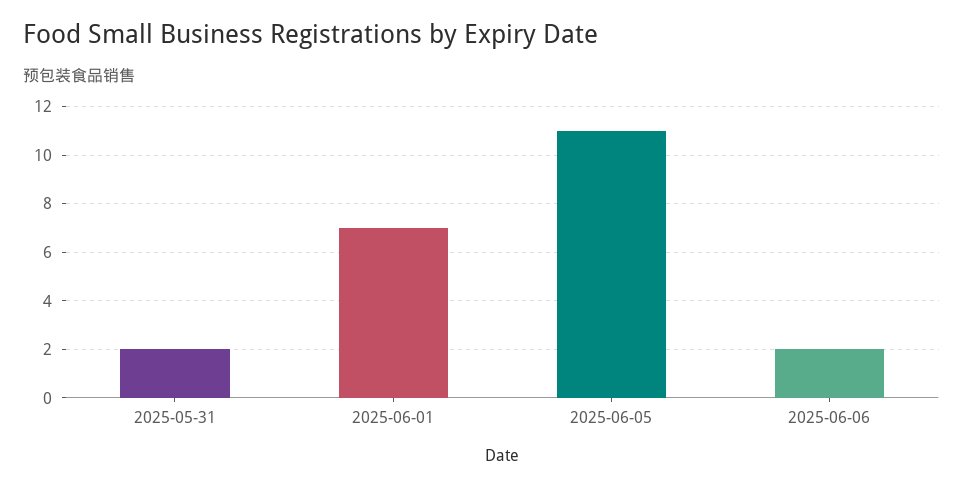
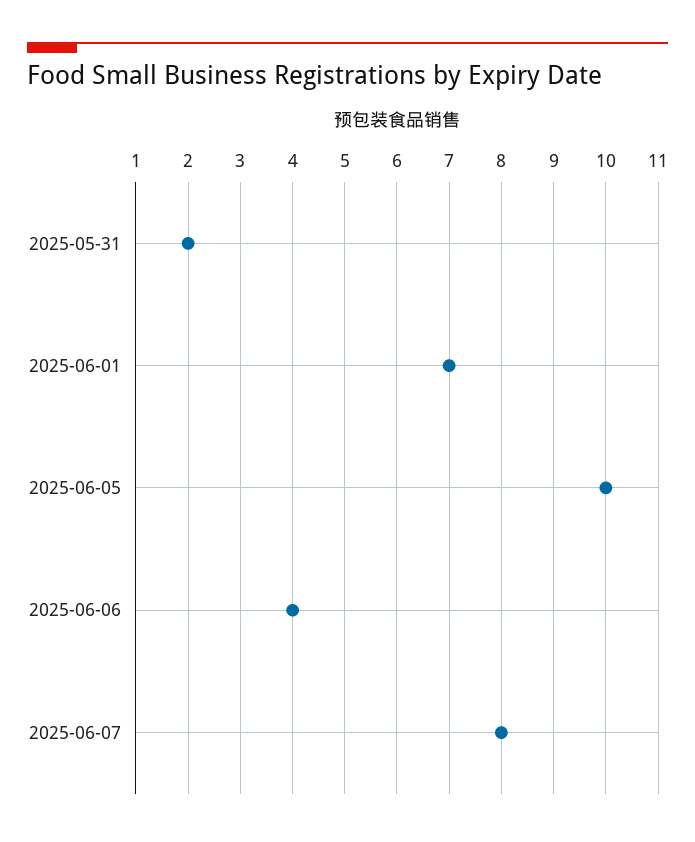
2025-06-05: 11 -> 10
2025-06-06: 2 -> 4
2025-06-07: none -> 8

